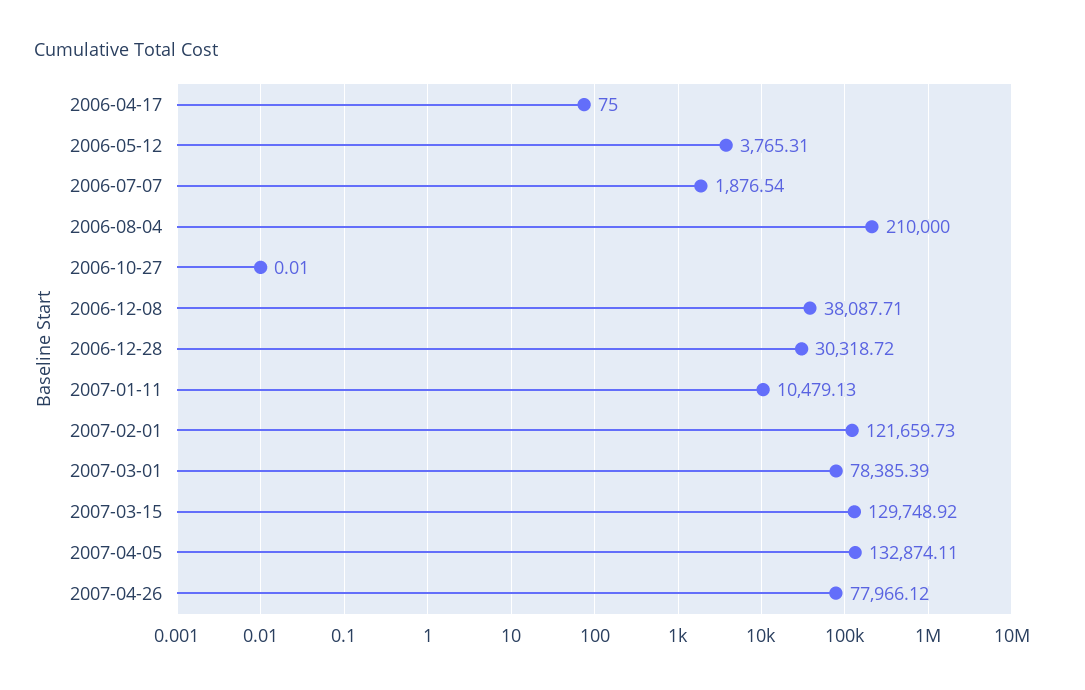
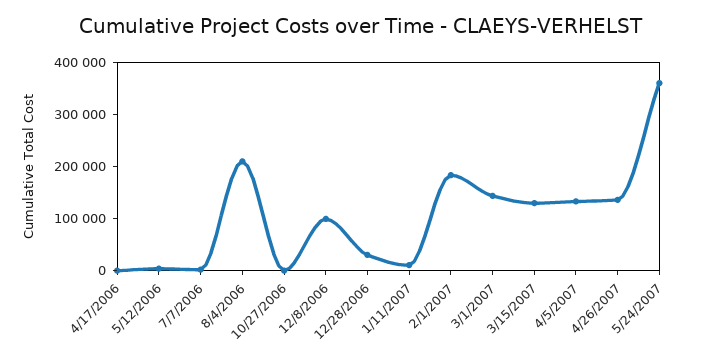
2006-12-08: 38087.71 -> 100000
2007-02-01: 121659.73 -> 180000
2007-03-01: 78385.39 -> 140000
2007-04-26: 77966.12 -> 140000
5/24/2007: none -> 360000

